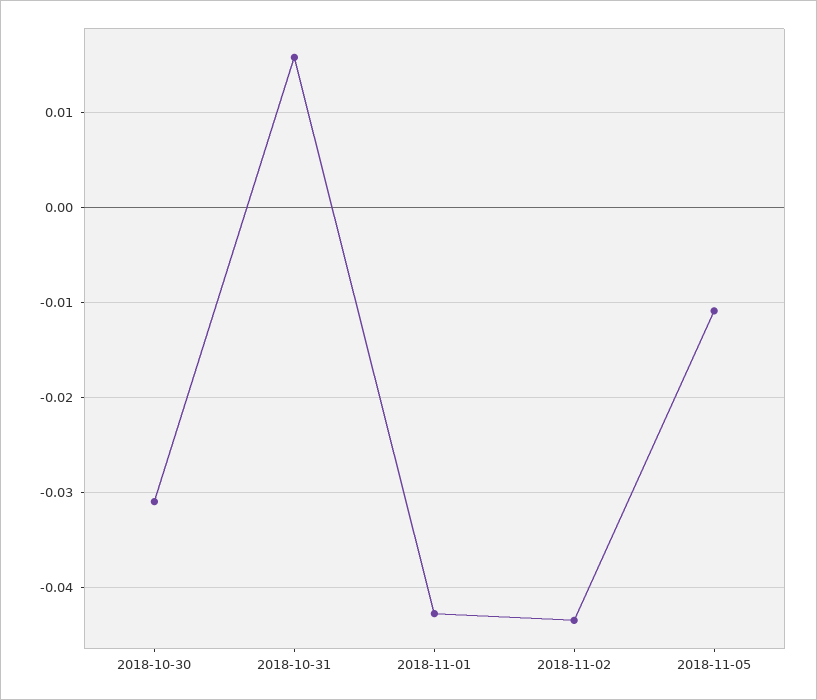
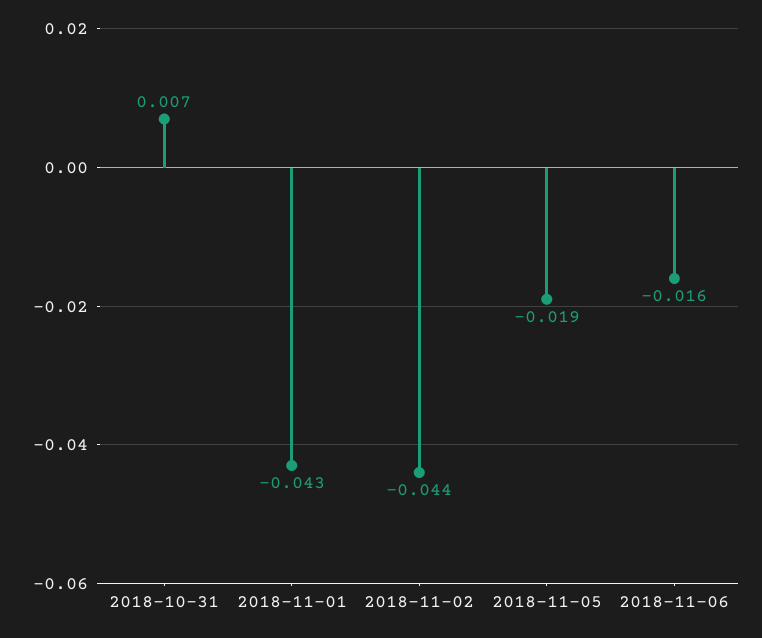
2018-10-30: -0.031 -> none
2018-10-31: 0.016 -> 0.007
2018-11-05: -0.011 -> -0.019
2018-11-06: none -> -0.016

